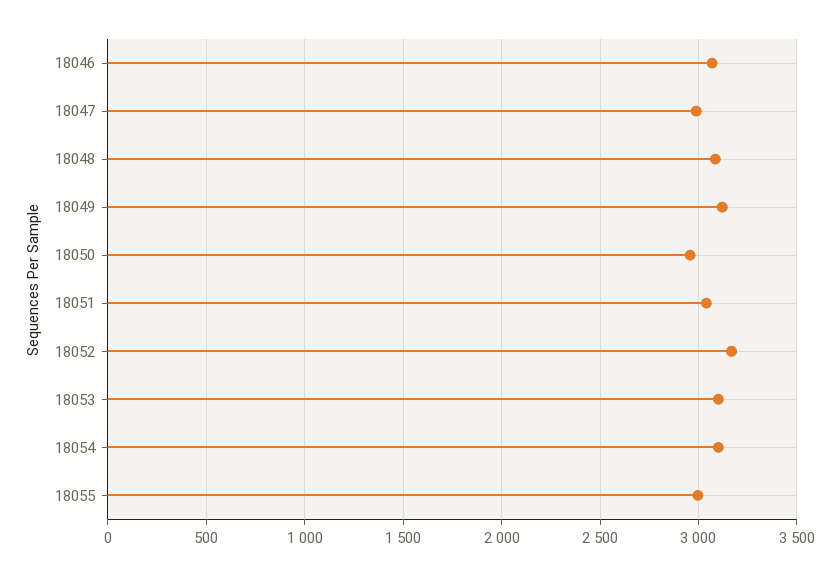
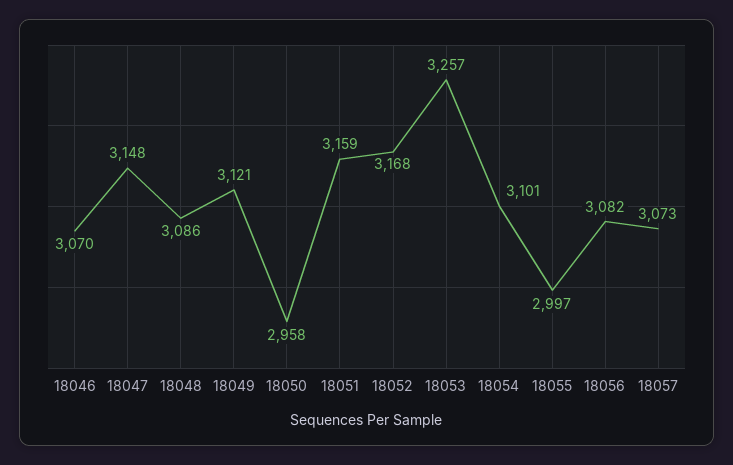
18047: 3000 -> 3148
18051: 3050 -> 3159
18053: 3100 -> 3257
18056: none -> 3082
18057: none -> 3073

